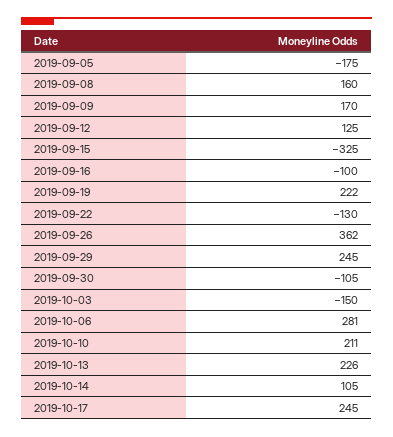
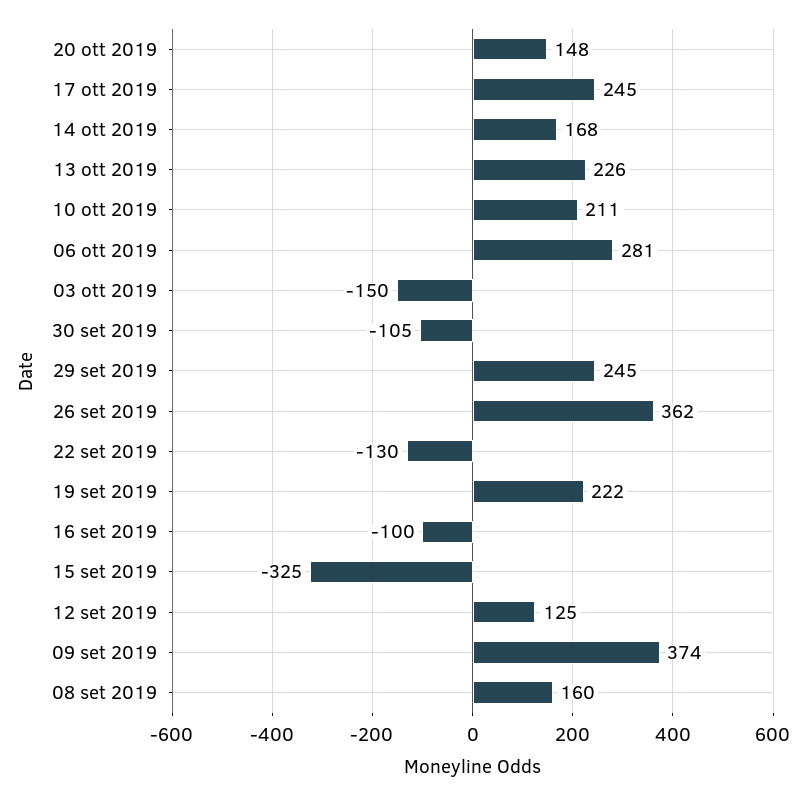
2019-09-05: -175 -> none
2019-09-09: 170 -> 374
2019-10-14: 105 -> 168
20 ott 2019: none -> 148

